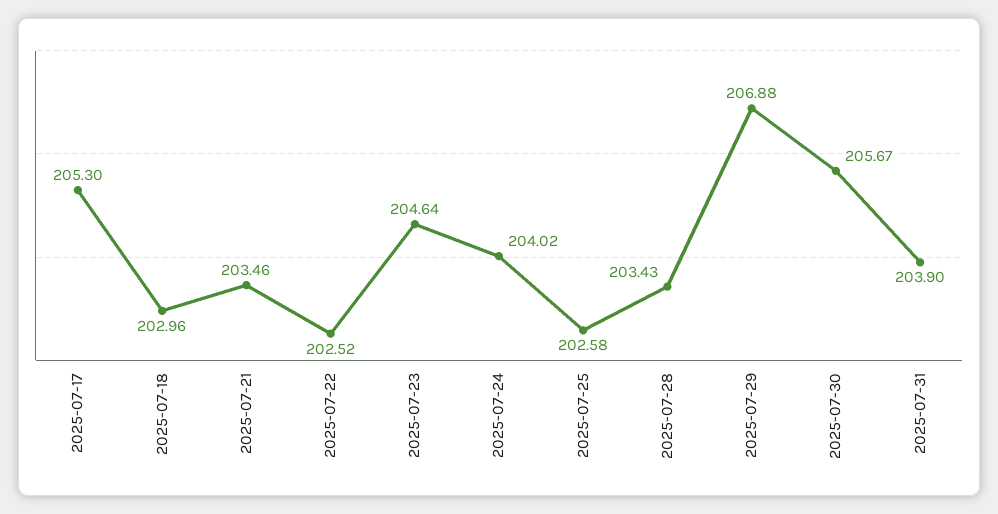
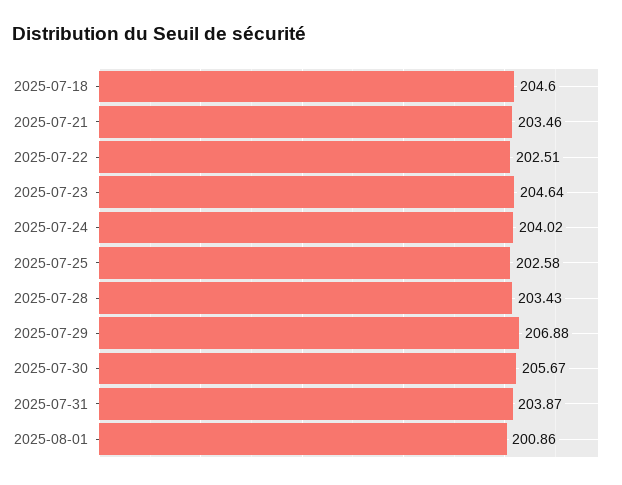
2025-07-17: 205.3 -> none
2025-07-18: 202.96 -> 204.6
2025-07-22: 202.52 -> 202.51
2025-07-31: 203.9 -> 203.87
2025-08-01: none -> 200.86

